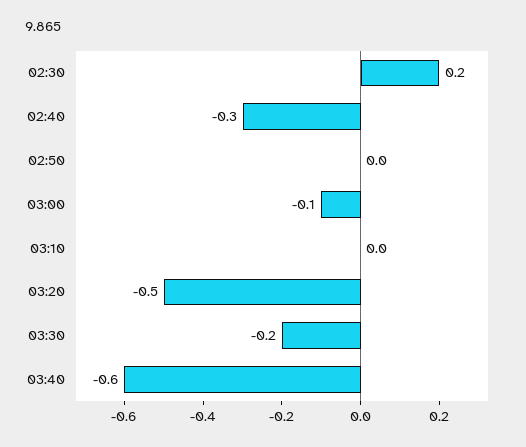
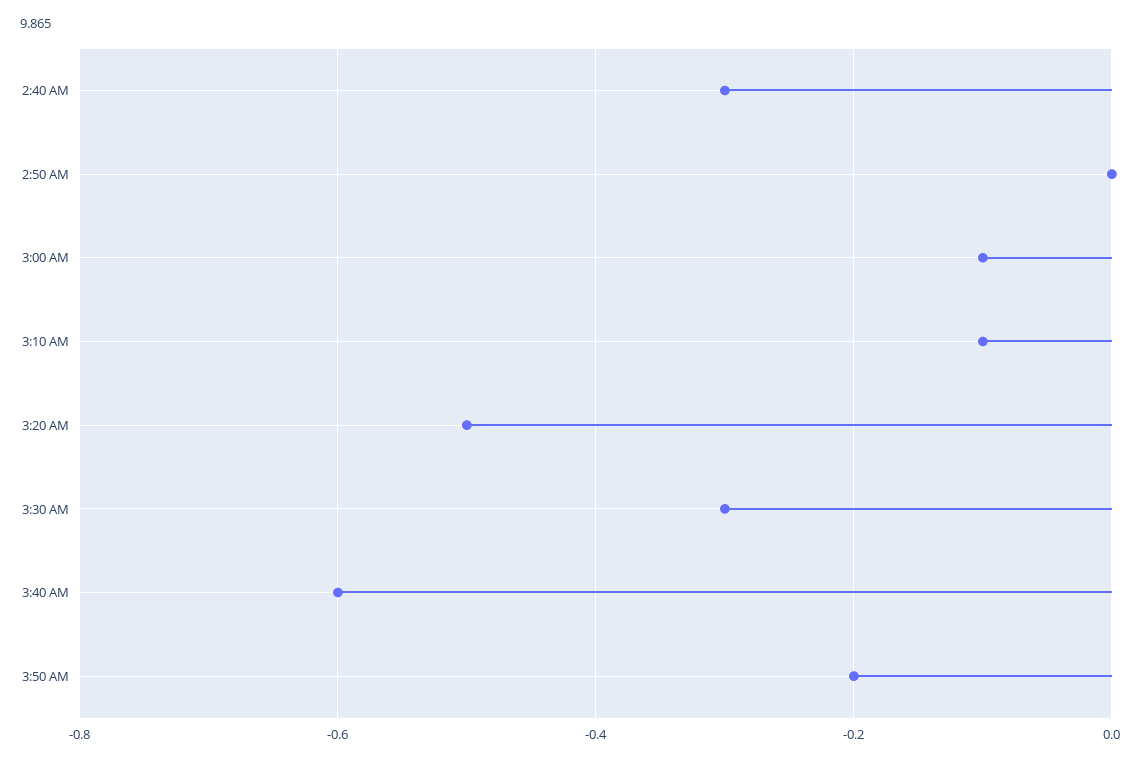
02:30: 0.2 -> none
03:10: 0 -> -0.1
03:30: -0.2 -> -0.3
3:50 AM: none -> -0.2

